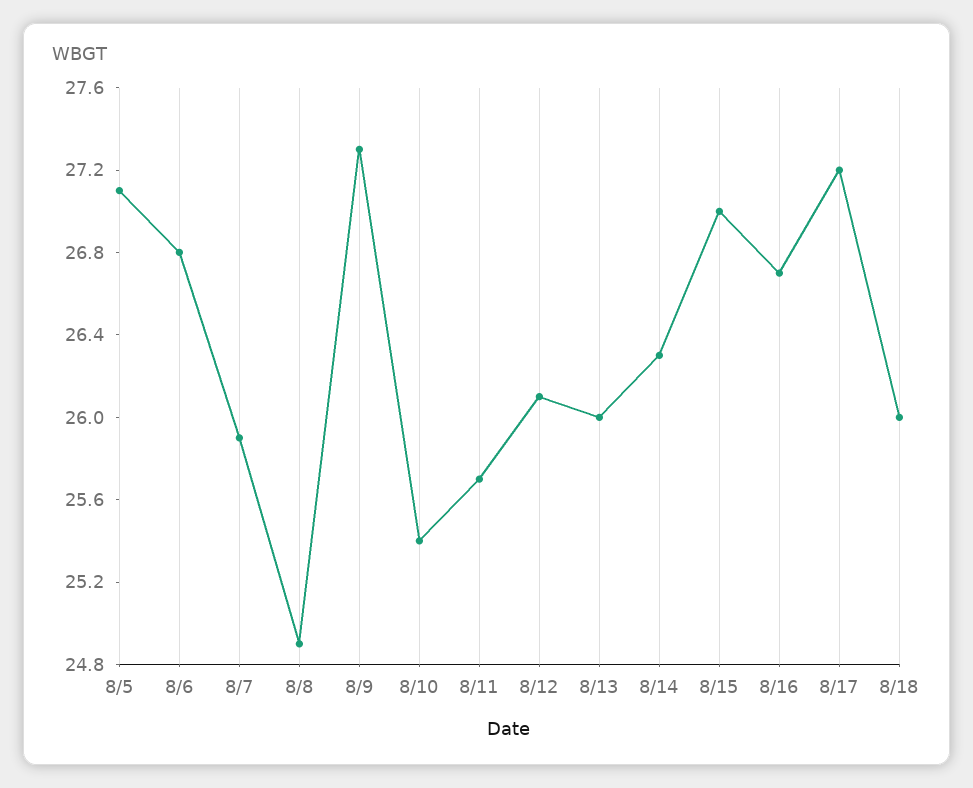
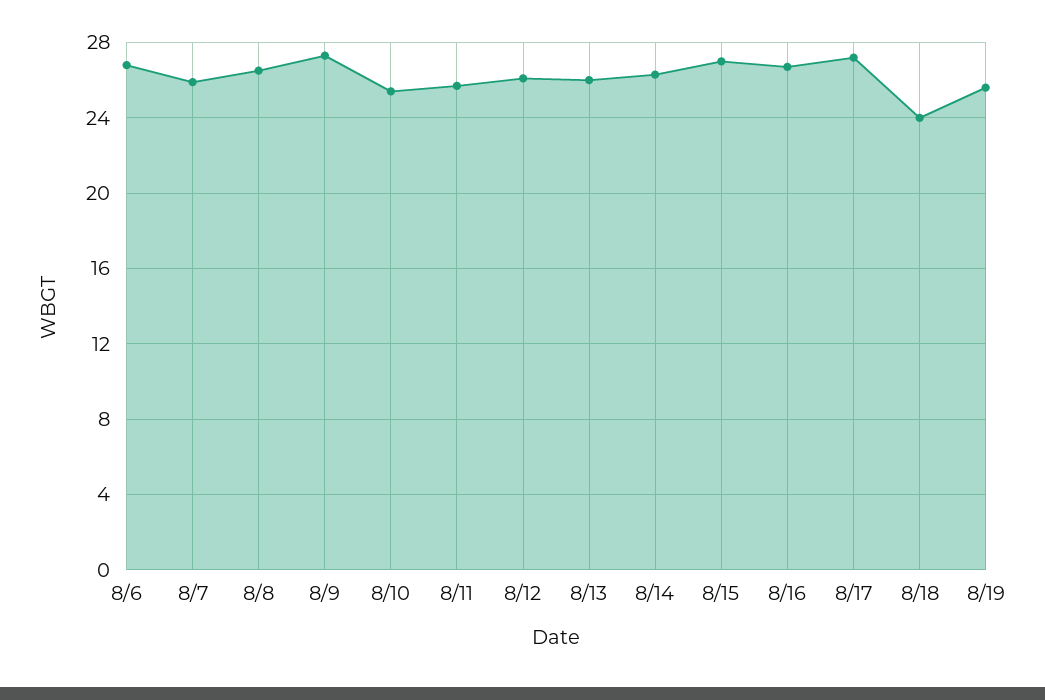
8/5: 27.1 -> none
8/8: 24.9 -> 26.5
8/18: 26 -> 24
8/19: none -> 25.5

